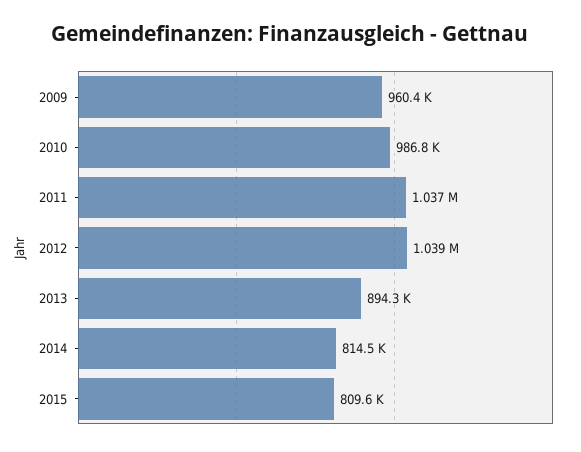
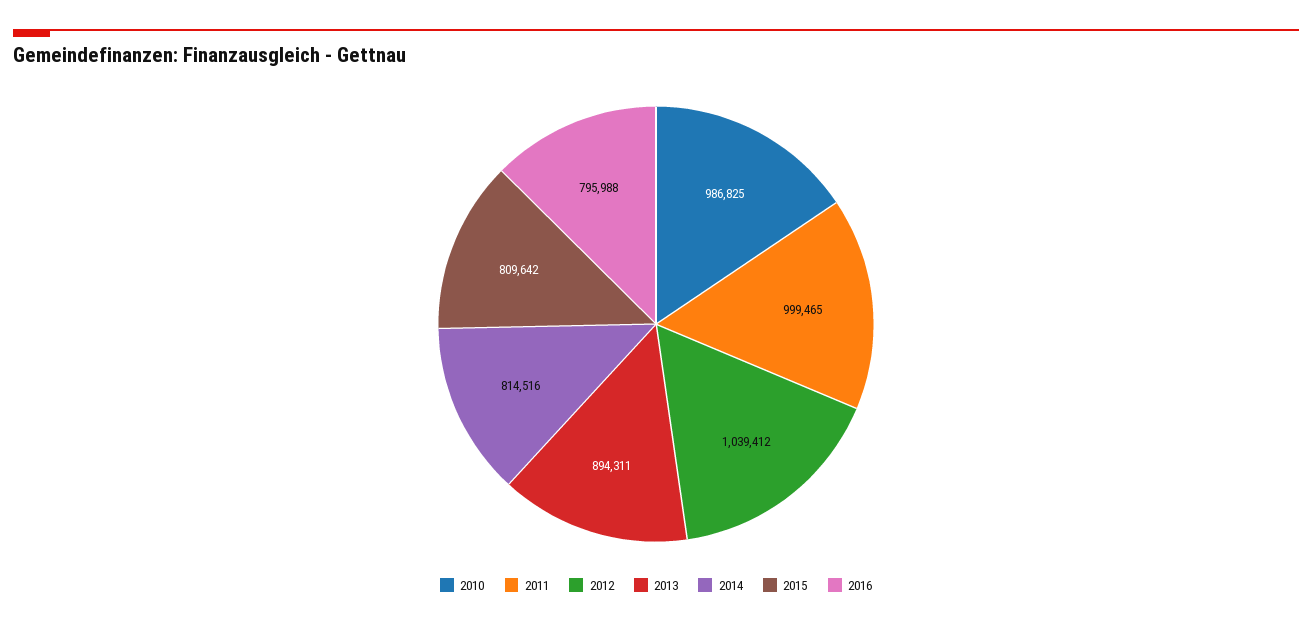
2009: 960400 -> none
2011: 1037000 -> 999465
2016: none -> 795988

